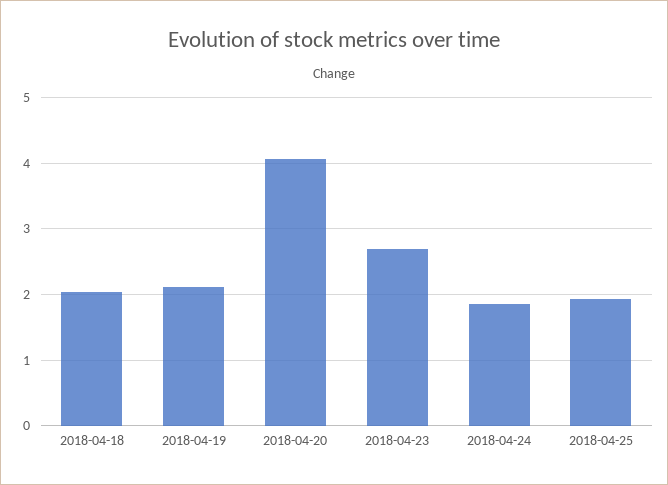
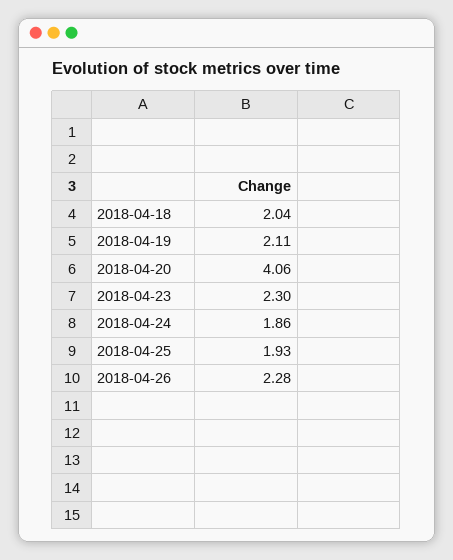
2018-04-23: 2.7 -> 2.3
2018-04-26: none -> 2.28

